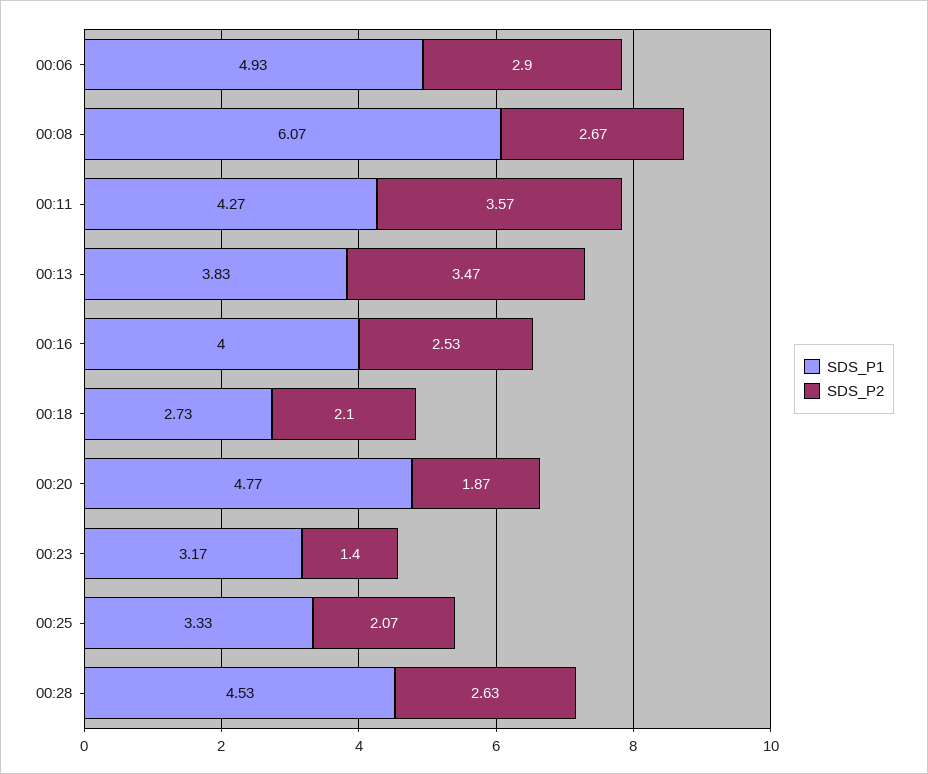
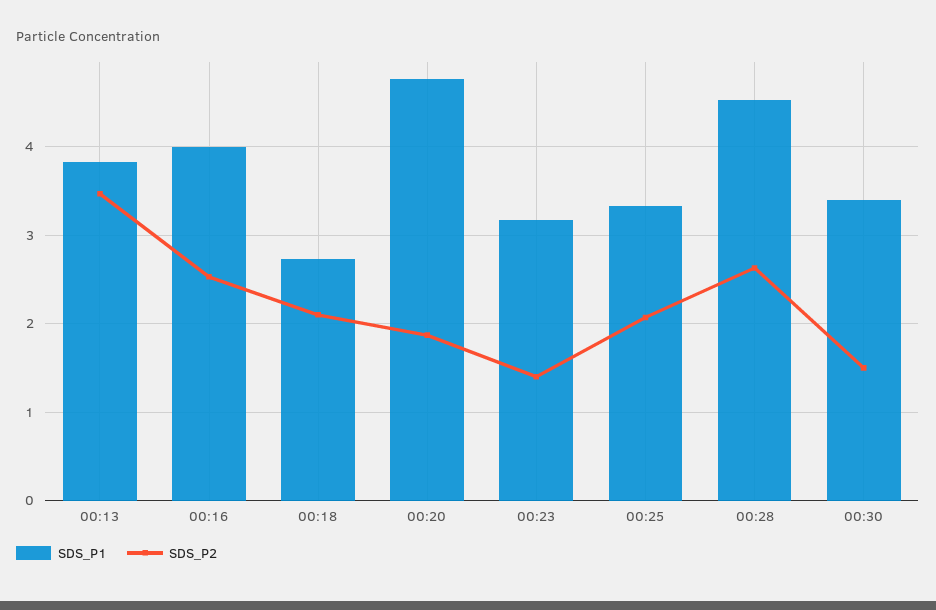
SDS_P1, 00:06: 4.93 -> none
SDS_P2, 00:06: 2.9 -> none
SDS_P1, 00:08: 6.07 -> none
SDS_P2, 00:08: 2.67 -> none
SDS_P1, 00:11: 4.27 -> none
SDS_P2, 00:11: 3.57 -> none
SDS_P1, 00:30: none -> 3.4
SDS_P2, 00:30: none -> 1.5

